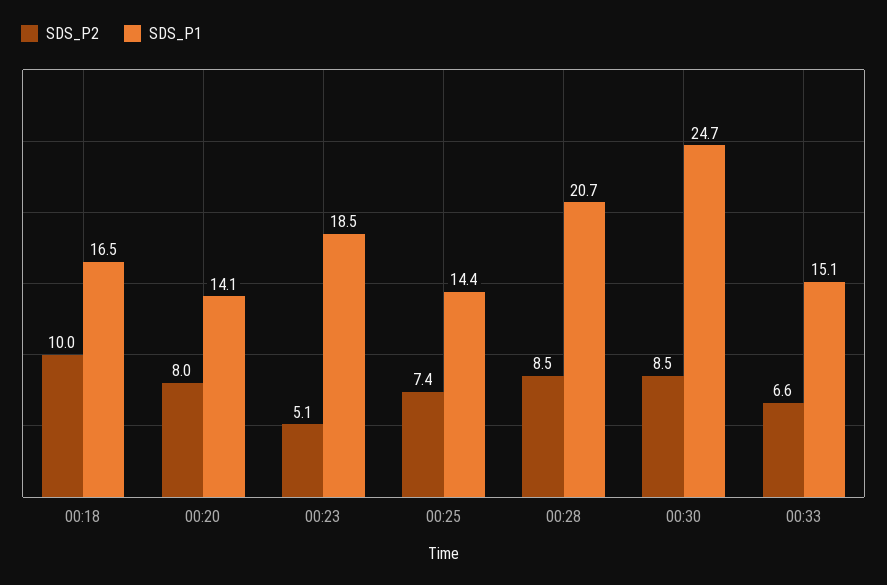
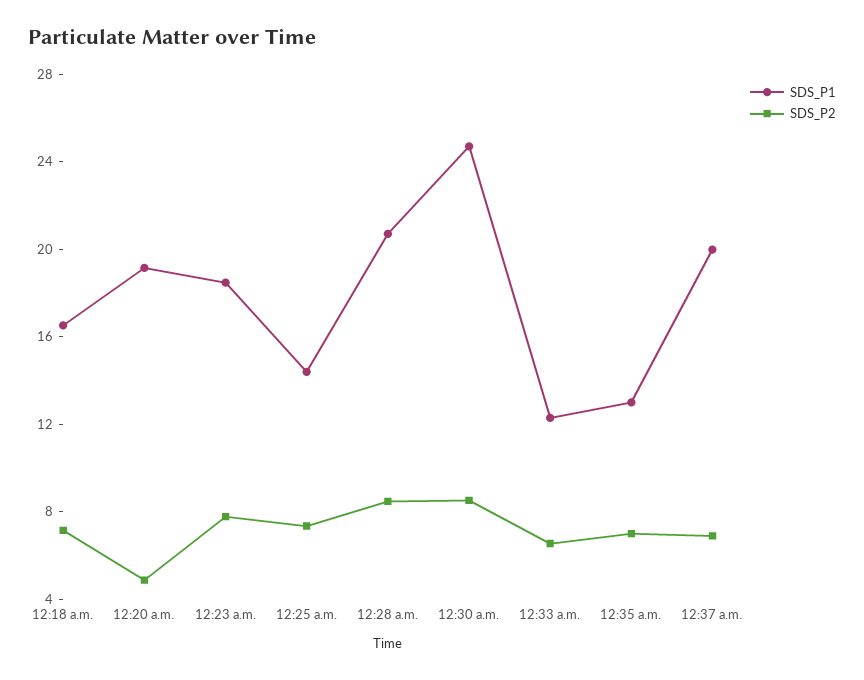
SDS_P2, 00:18: 10 -> 7
SDS_P2, 00:20: 8 -> 5
SDS_P1, 00:20: 14.1 -> 19
SDS_P2, 00:23: 5.1 -> 8
SDS_P1, 00:33: 15.1 -> 12
SDS_P1, 12:35 a.m.: none -> 13
SDS_P2, 12:35 a.m.: none -> 7
SDS_P1, 12:37 a.m.: none -> 20
SDS_P2, 12:37 a.m.: none -> 7

